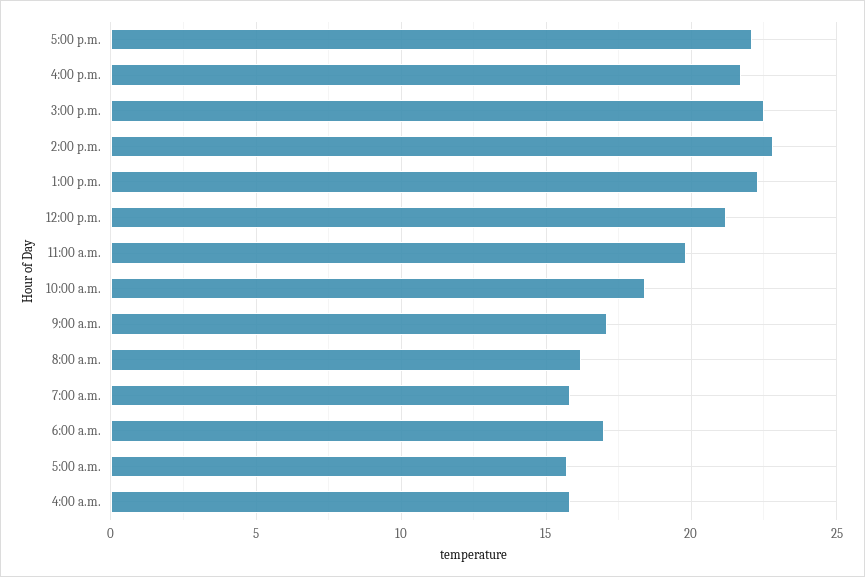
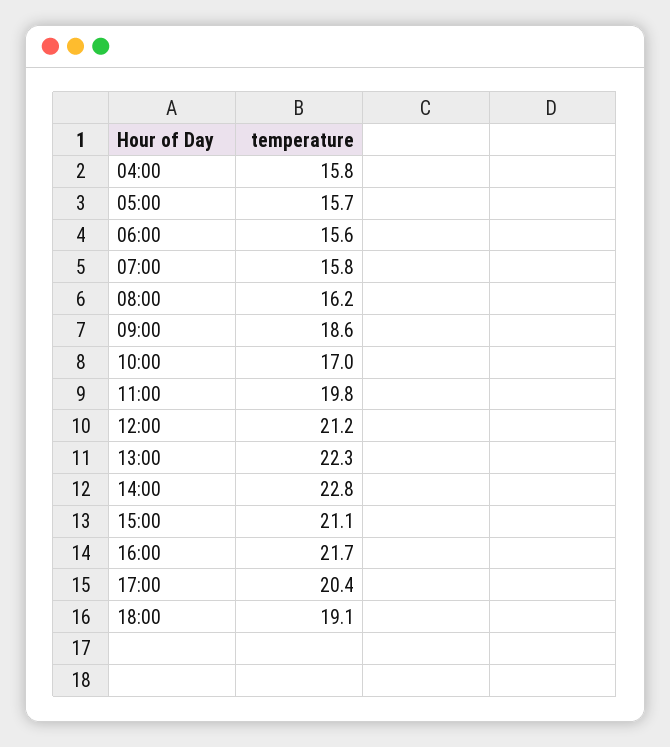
5:00 p.m.: 22 -> 20.4
3:00 p.m.: 22.5 -> 21.1
10:00 a.m.: 18.5 -> 17
9:00 a.m.: 17 -> 18.6
6:00 a.m.: 17 -> 15.6
18:00: none -> 19.1

